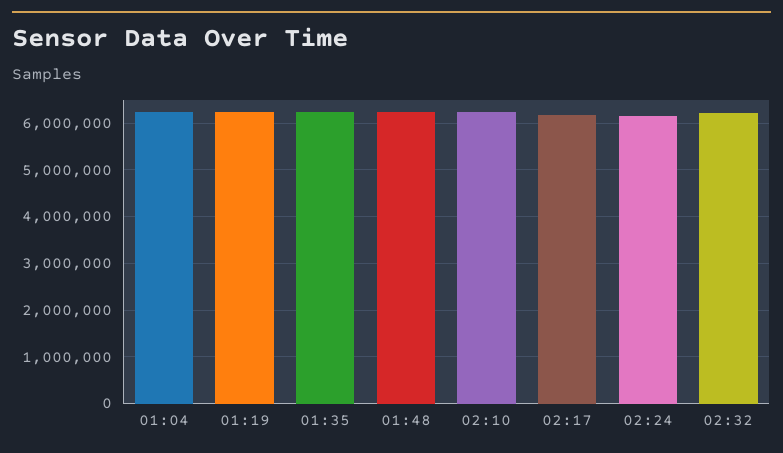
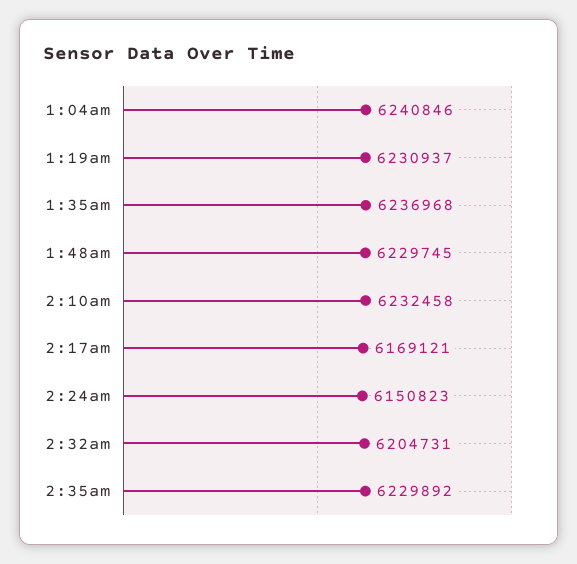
2:35am: none -> 6229892

